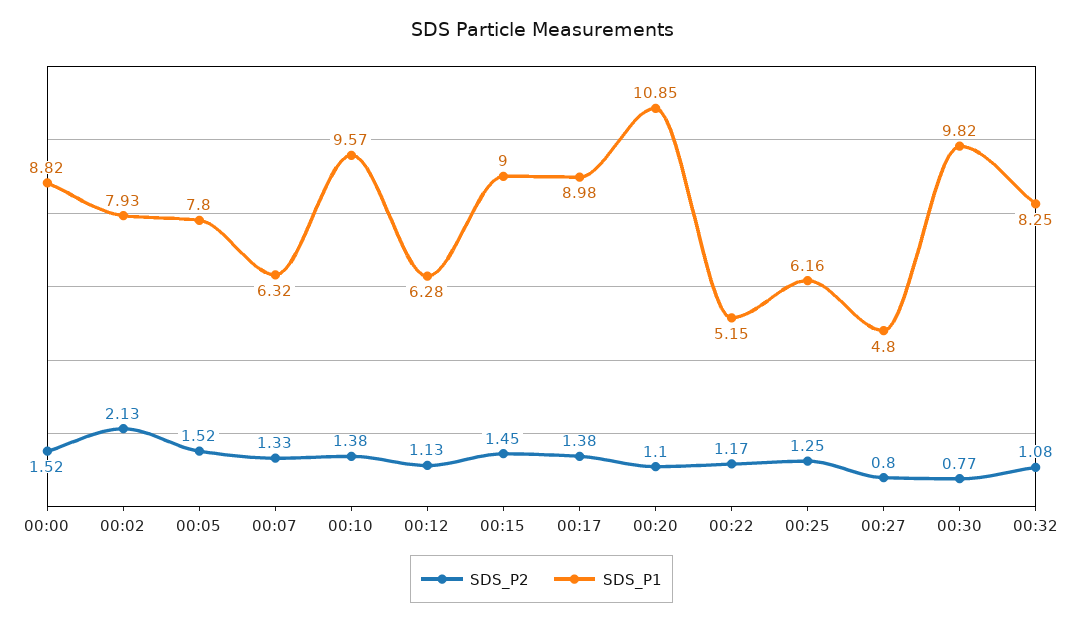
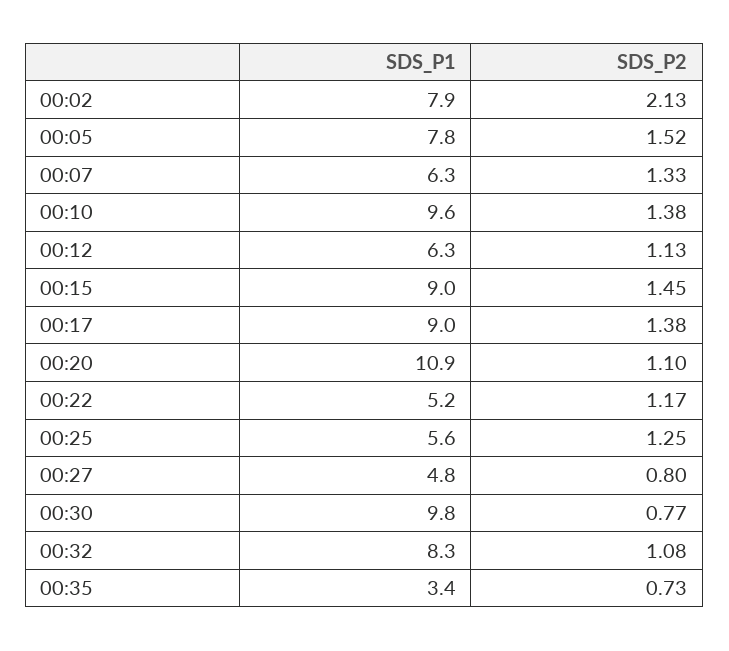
SDS_P2, 00:00: 1.52 -> none
SDS_P1, 00:00: 8.82 -> none
SDS_P1, 00:25: 6.16 -> 5.6
SDS_P1, 00:35: none -> 3.4
SDS_P2, 00:35: none -> 0.73

